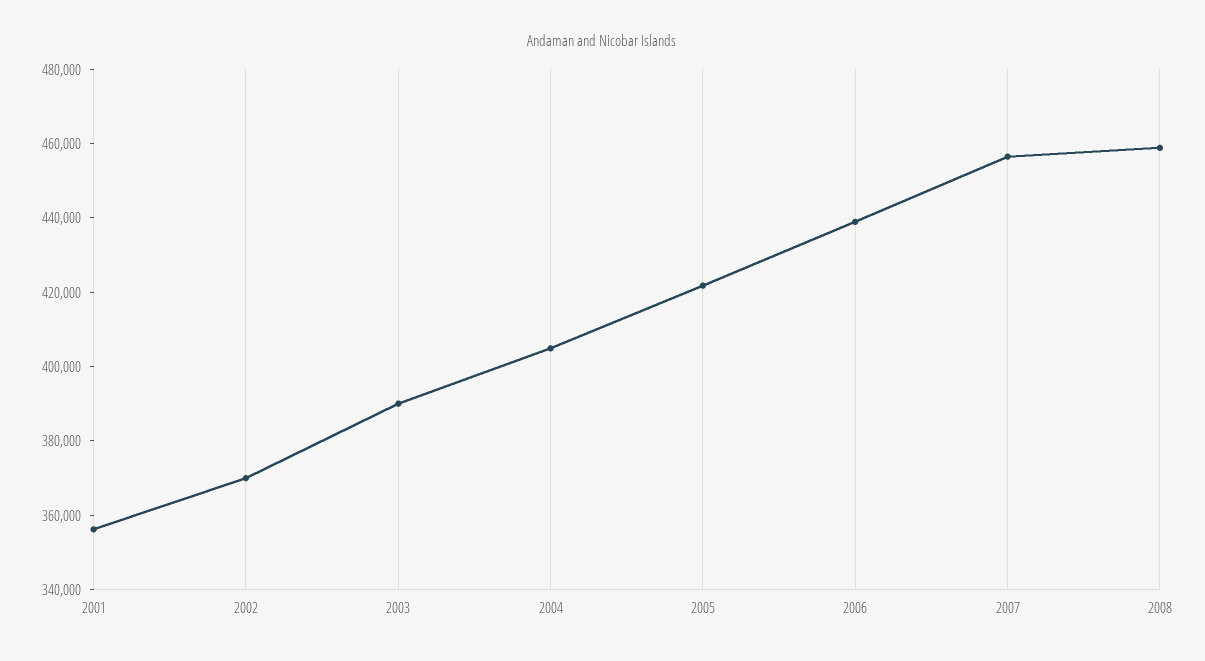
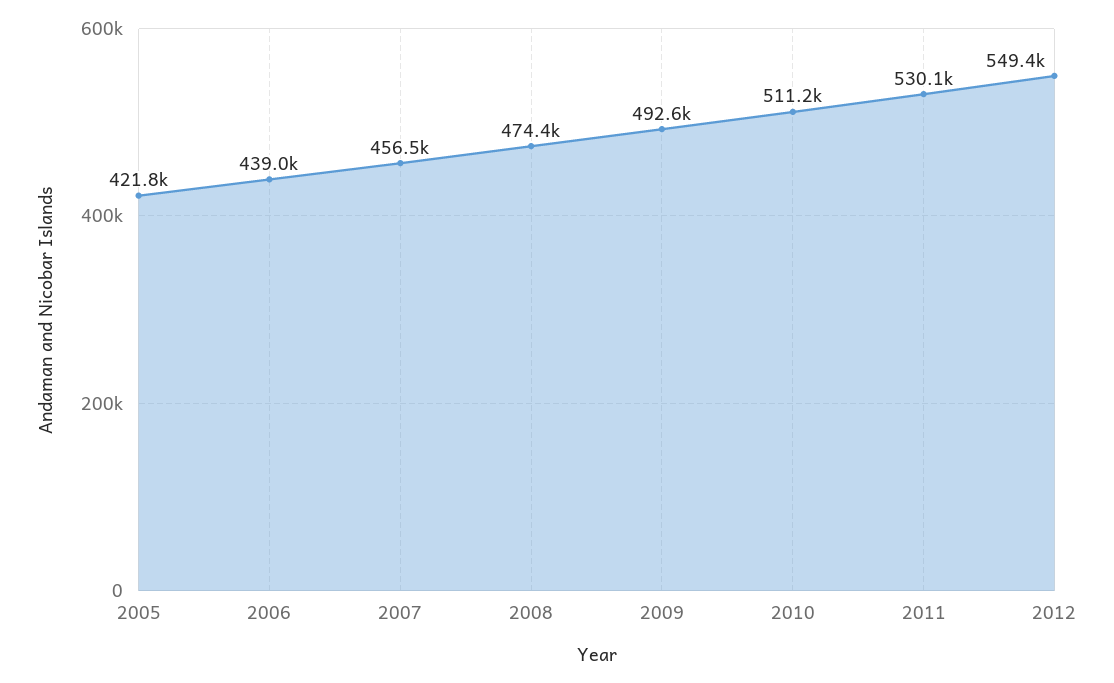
2001: 355000 -> none
2002: 370000 -> none
2003: 390000 -> none
2004: 405000 -> none
2008: 460000 -> 474400
2009: none -> 492600
2010: none -> 511200
2011: none -> 530100
2012: none -> 549400

